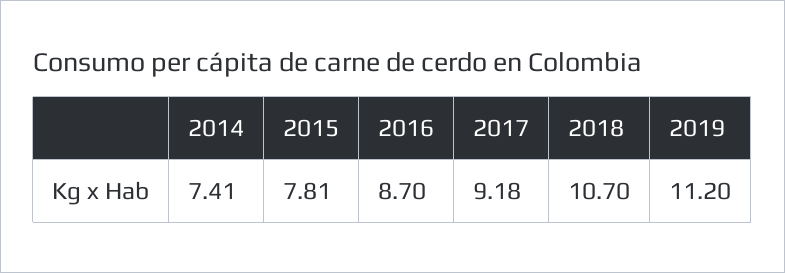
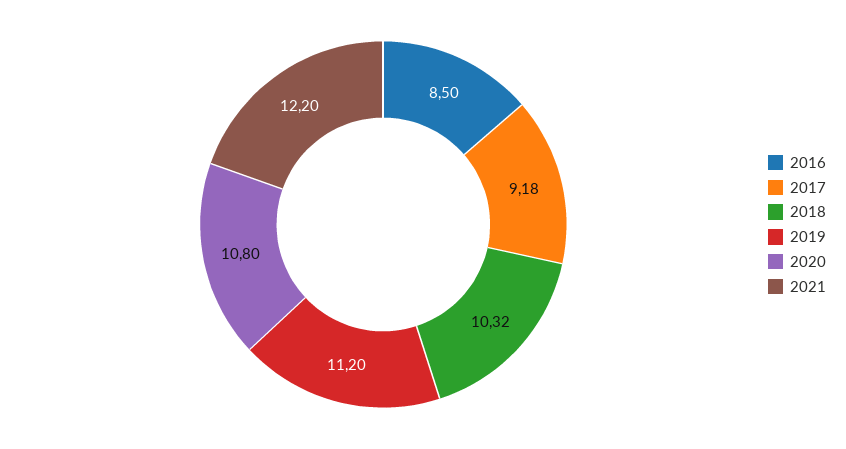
2014: 7.41 -> none
2015: 7.81 -> none
2016: 8.7 -> 8.5
2018: 10.7 -> 10.32
2020: none -> 10.8
2021: none -> 12.2

